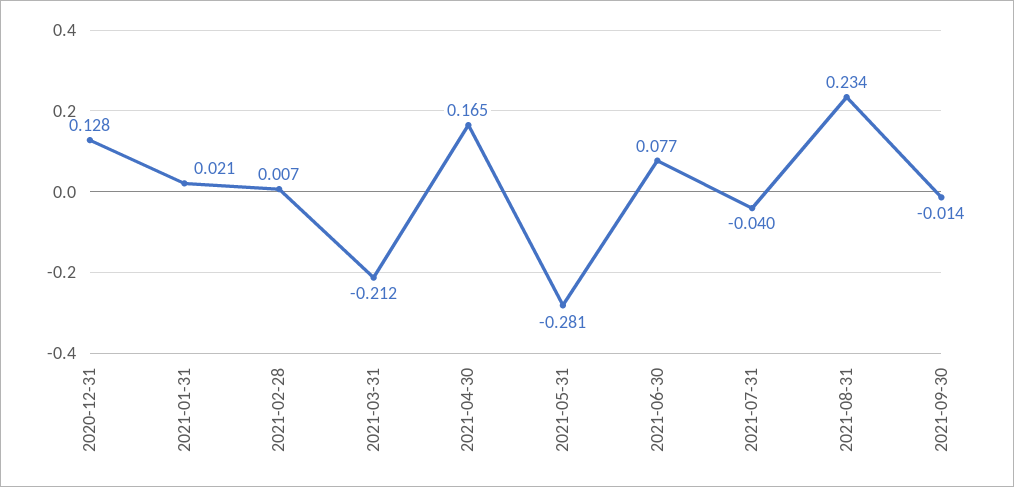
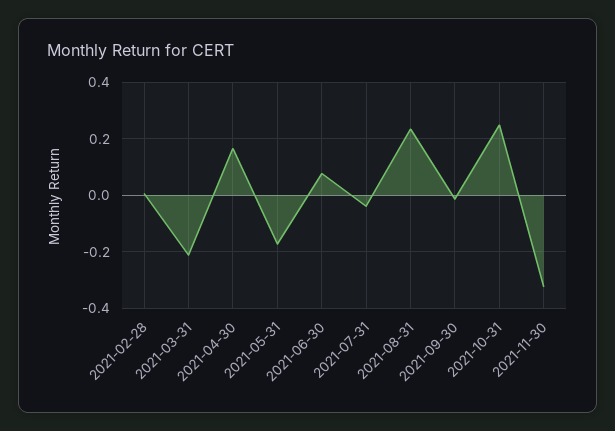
2020-12-31: 0.128 -> none
2021-01-31: 0.021 -> none
2021-05-31: -0.281 -> -0.175
2021-10-31: none -> 0.25
2021-11-30: none -> -0.325

